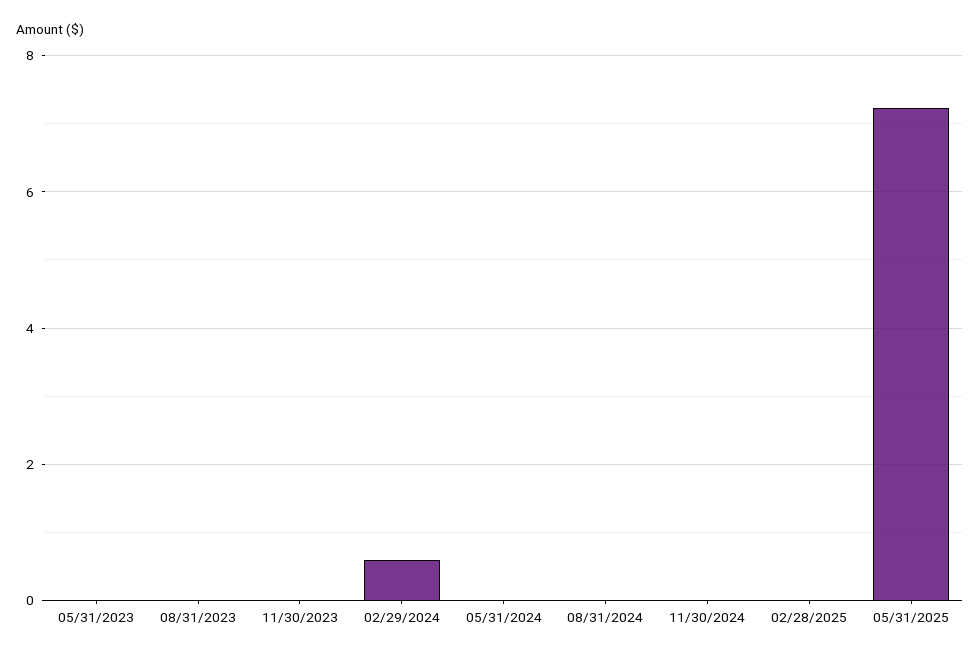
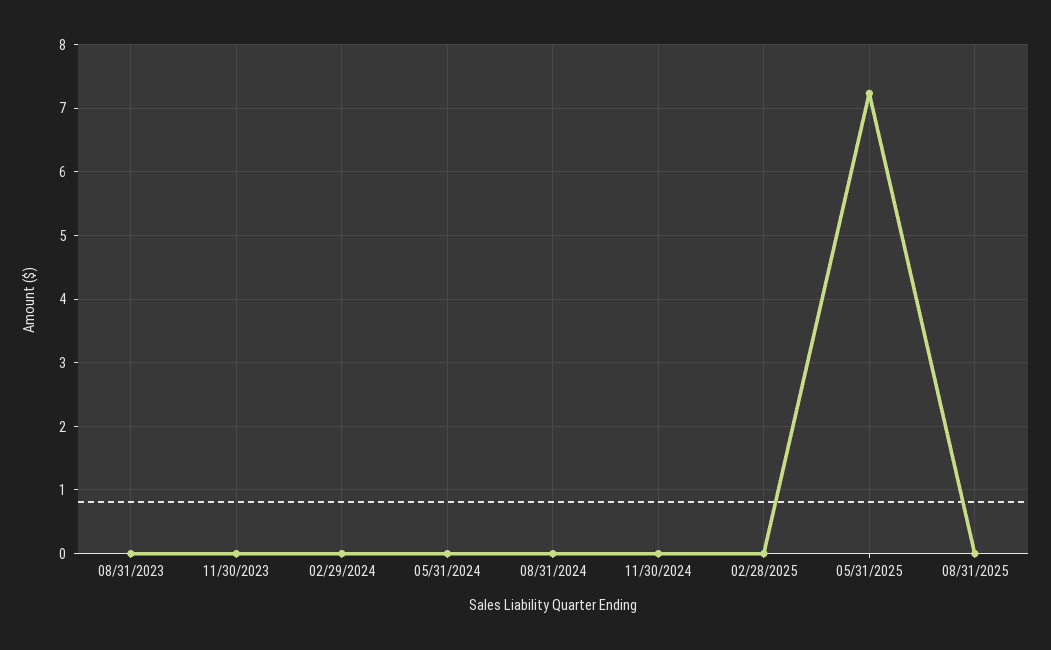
05/31/2023: 0 -> none
02/29/2024: 0.6 -> 0
08/31/2025: none -> 0

